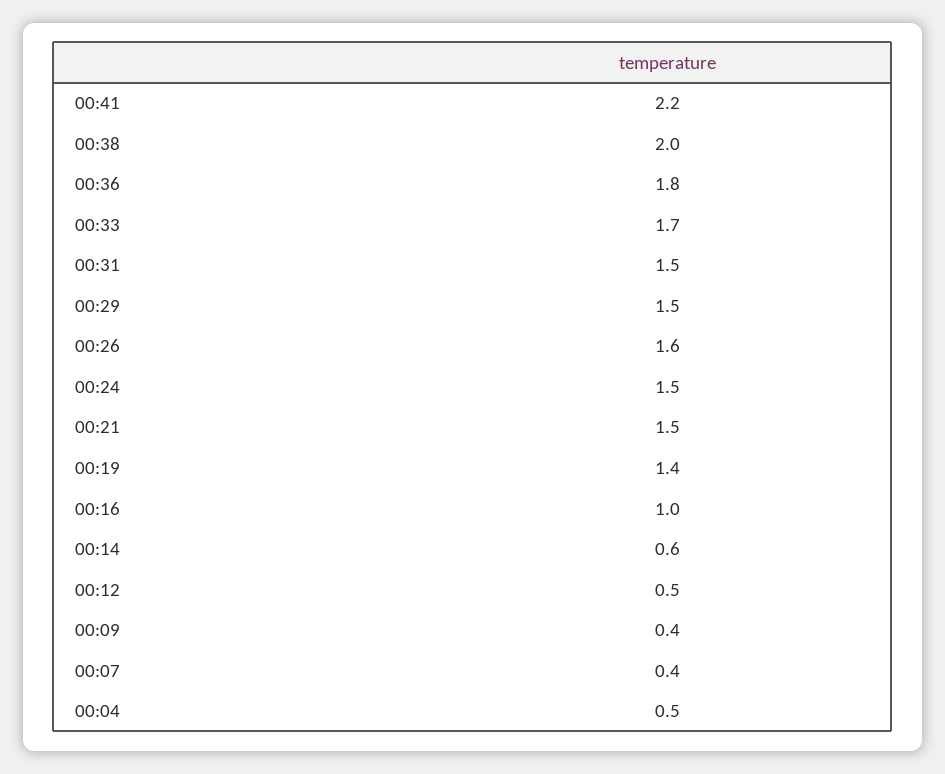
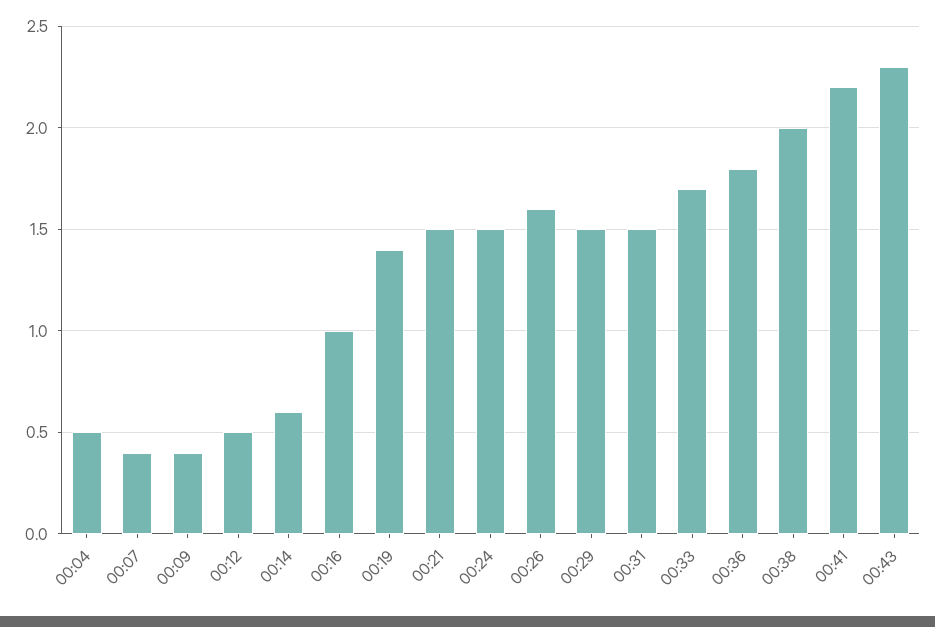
00:43: none -> 2.3

